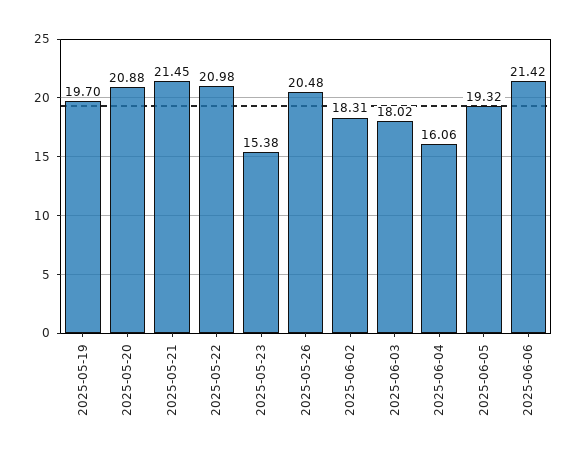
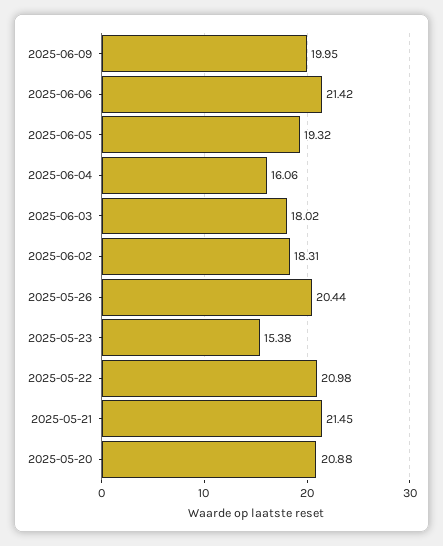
2025-05-19: 19.7 -> none
2025-05-26: 20.48 -> 20.44
2025-06-09: none -> 19.95

